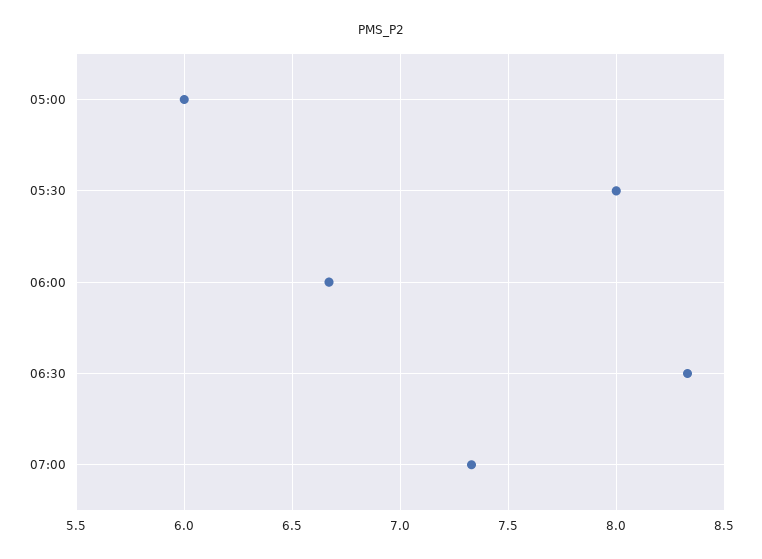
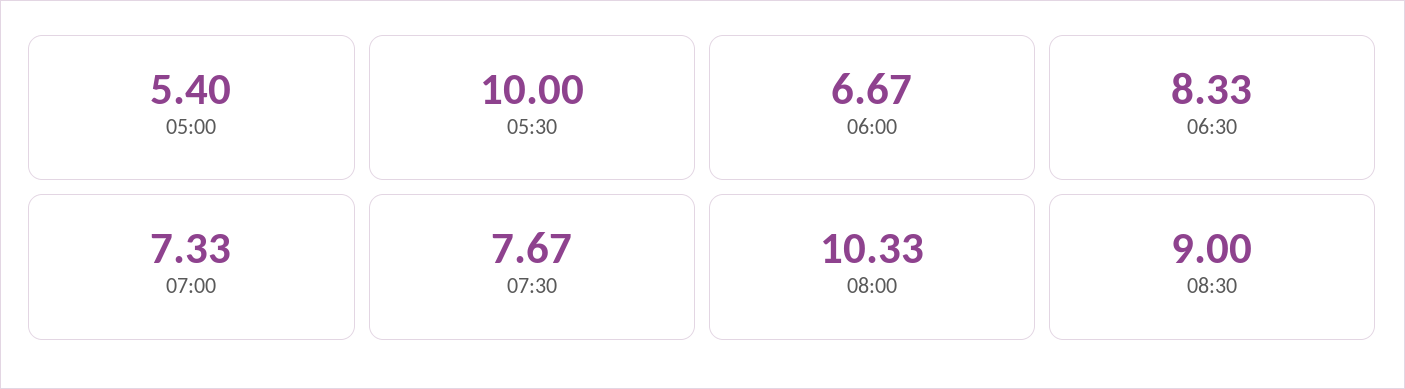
05:00: 6 -> 5.4
05:30: 8 -> 10
07:30: none -> 7.67
08:00: none -> 10.33
08:30: none -> 9

